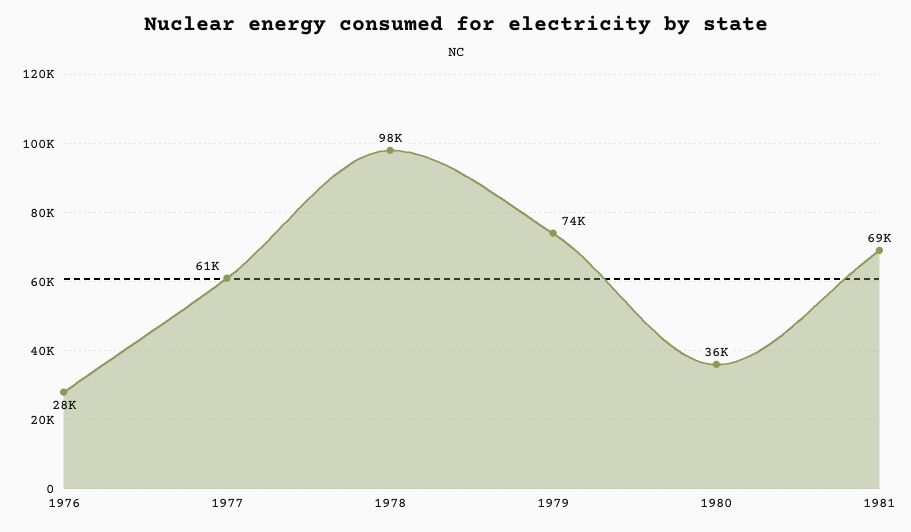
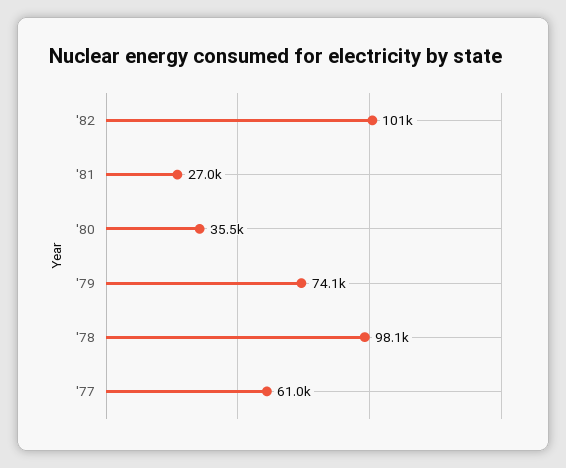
1976: 28000 -> none
1981: 69000 -> 27000
'82: none -> 101000

